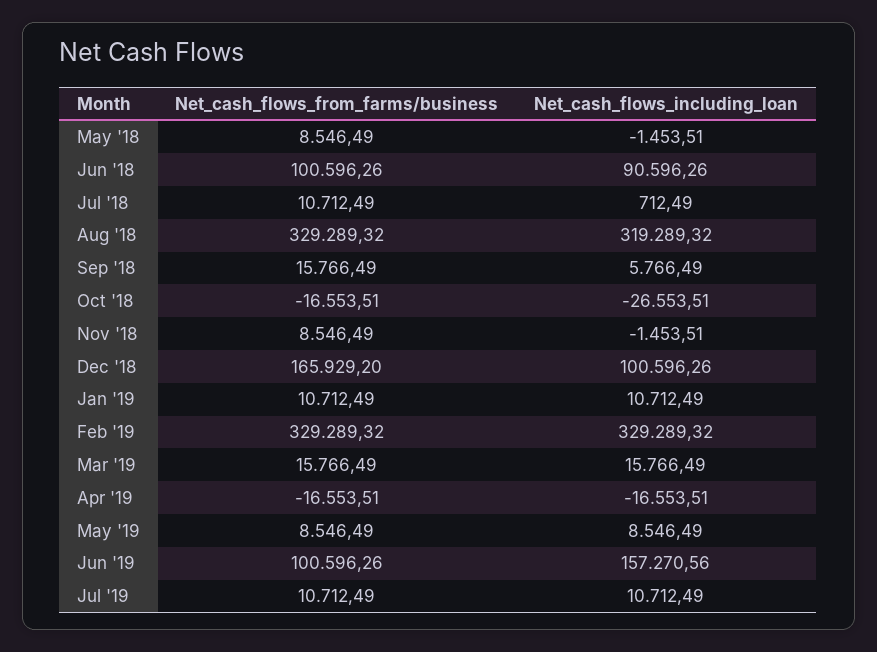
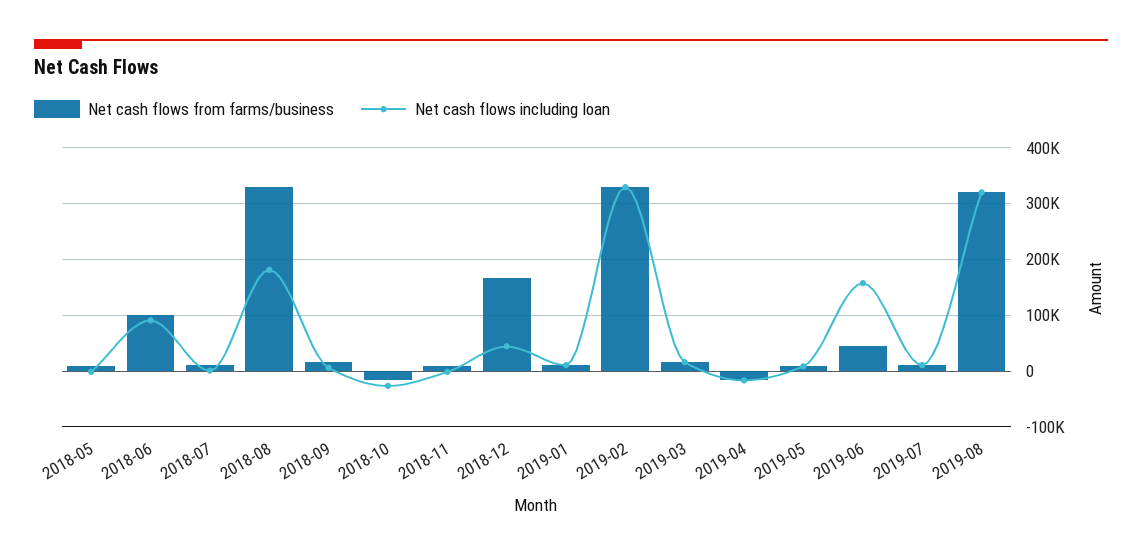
Net_cash_flows_including_loan, Aug '18: 319289.32 -> 180000
Net_cash_flows_including_loan, Dec '18: 100596.26 -> 40000
Net_cash_flows_from_farms/business, Jun '19: 100596.26 -> 40000
Net_cash_flows_from_farms/business, 2019-08: none -> 320000
Net_cash_flows_including_loan, 2019-08: none -> 320000

